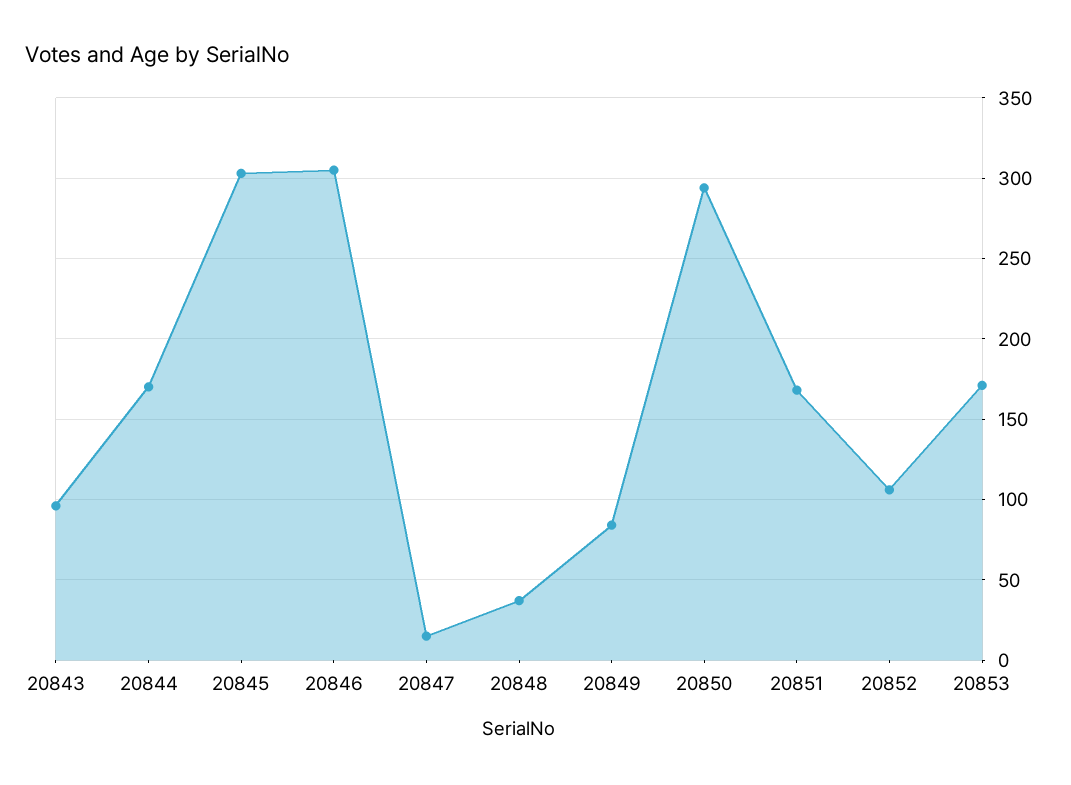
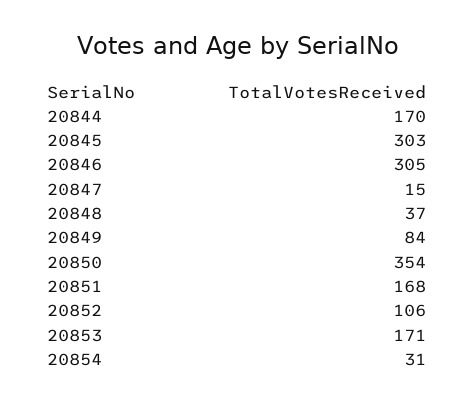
20843: 95 -> none
20850: 295 -> 354
20854: none -> 31

